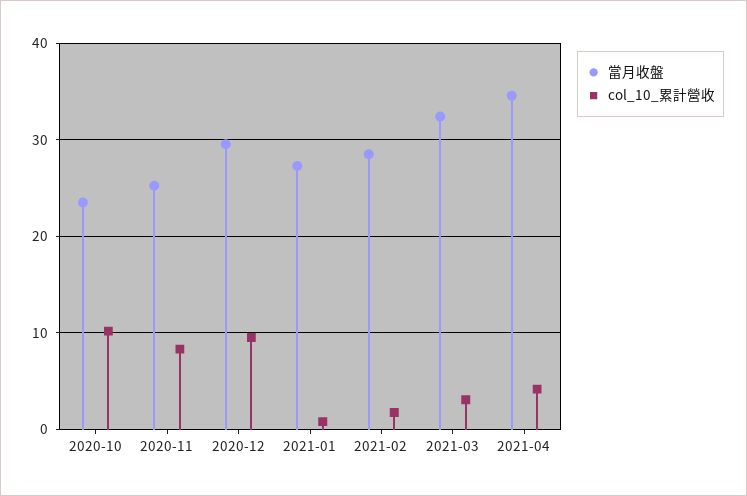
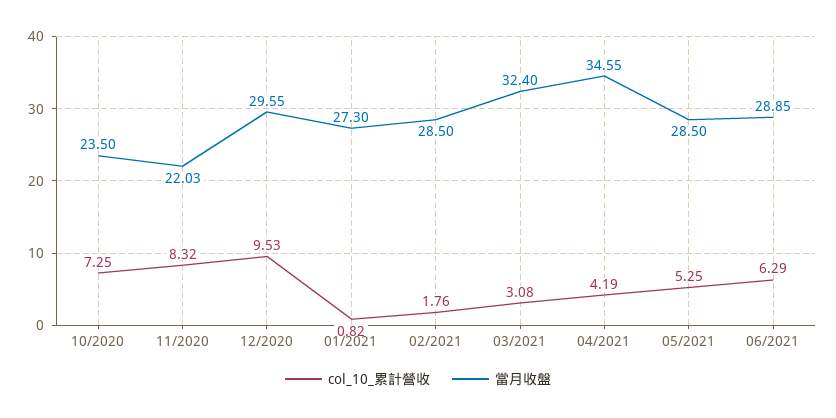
col_10_累計營收, 2020-10: 10 -> 7.25
當月收盤, 2020-11: 25 -> 22.03
col_10_累計營收, 05/2021: none -> 5.25
當月收盤, 05/2021: none -> 28.5
col_10_累計營收, 06/2021: none -> 6.29
當月收盤, 06/2021: none -> 28.85

